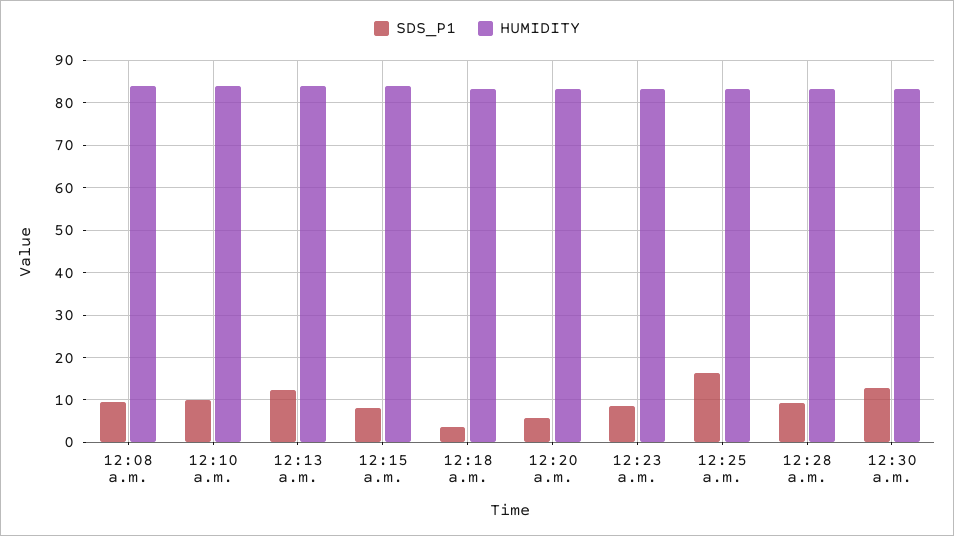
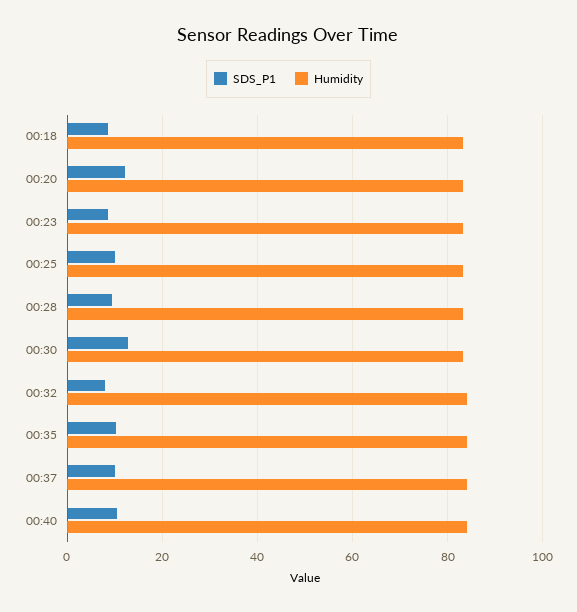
SDS_P1, 12:08 a.m.: 10 -> none
HUMIDITY, 12:08 a.m.: 84 -> none
SDS_P1, 12:10 a.m.: 10 -> none
HUMIDITY, 12:10 a.m.: 84 -> none
SDS_P1, 12:13 a.m.: 12 -> none
HUMIDITY, 12:13 a.m.: 84 -> none
SDS_P1, 12:15 a.m.: 8 -> none
HUMIDITY, 12:15 a.m.: 84 -> none
SDS_P1, 12:18 a.m.: 4 -> 8
SDS_P1, 12:20 a.m.: 6 -> 12
SDS_P1, 12:25 a.m.: 16 -> 10
SDS_P1, 00:32: none -> 8
HUMIDITY, 00:32: none -> 84
SDS_P1, 00:35: none -> 10
HUMIDITY, 00:35: none -> 84
SDS_P1, 00:37: none -> 10
HUMIDITY, 00:37: none -> 84
SDS_P1, 00:40: none -> 10
HUMIDITY, 00:40: none -> 84

